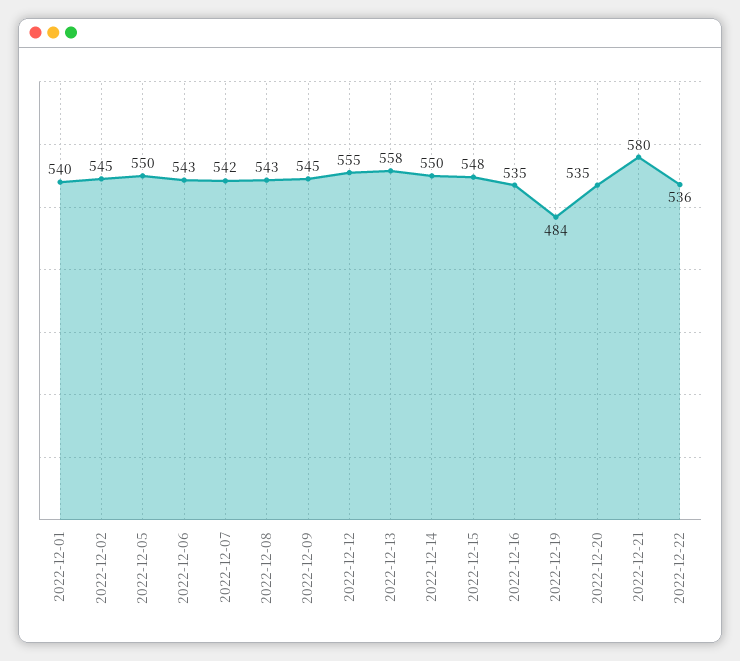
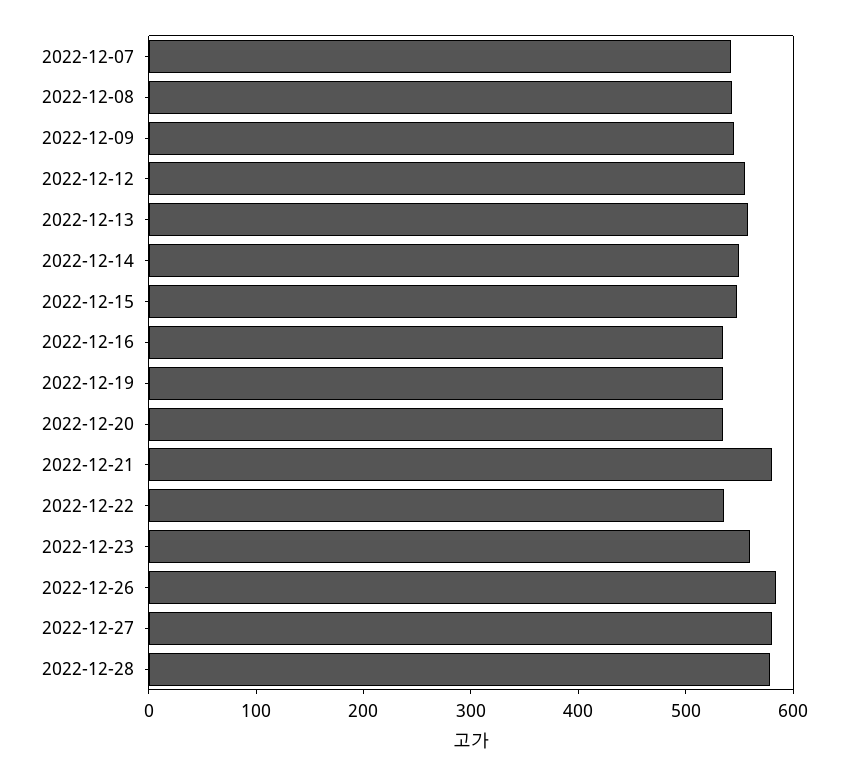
2022-12-01: 540 -> none
2022-12-02: 545 -> none
2022-12-05: 550 -> none
2022-12-06: 543 -> none
2022-12-19: 484 -> 540
2022-12-23: none -> 560
2022-12-26: none -> 580
2022-12-27: none -> 580
2022-12-28: none -> 580

